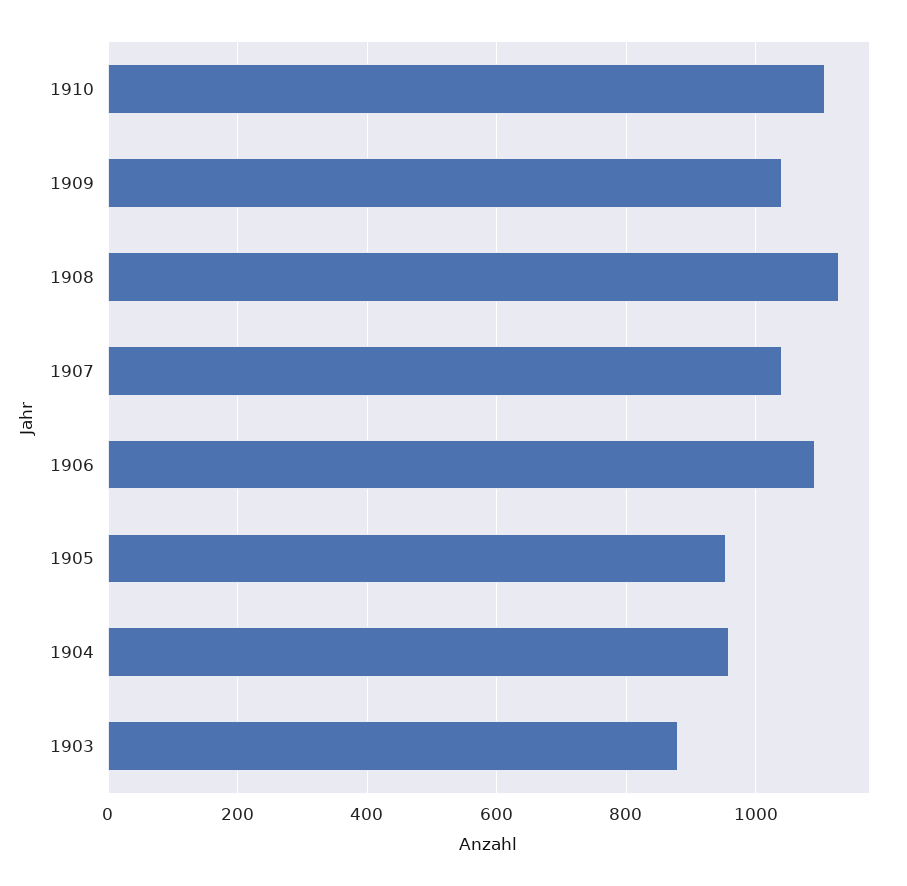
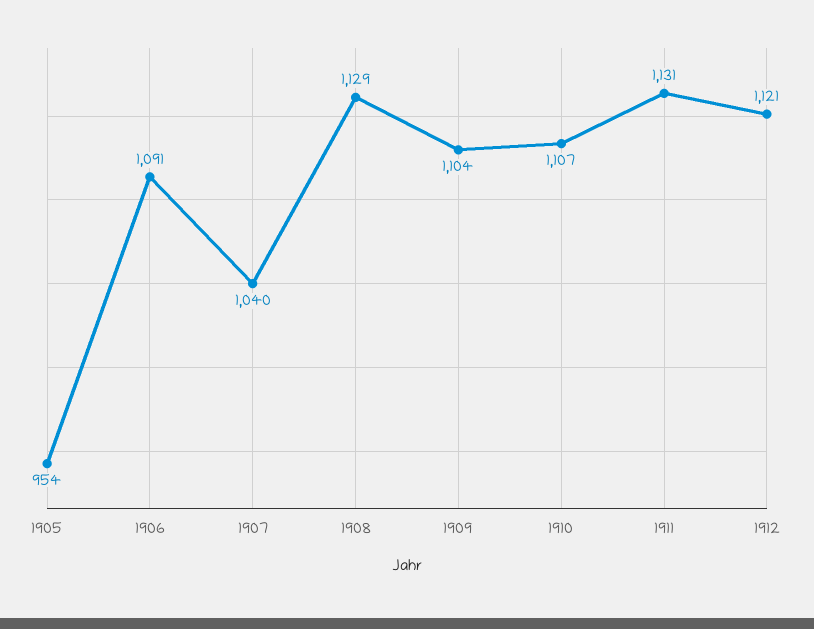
1909: 1040 -> 1104
1904: 960 -> none
1903: 880 -> none
1911: none -> 1131
1912: none -> 1121

